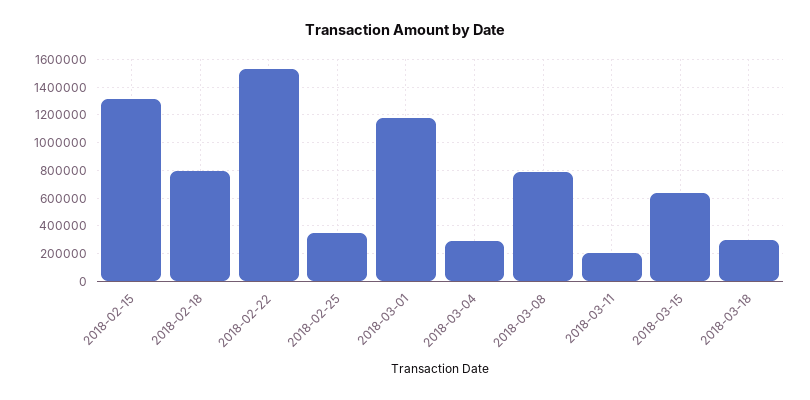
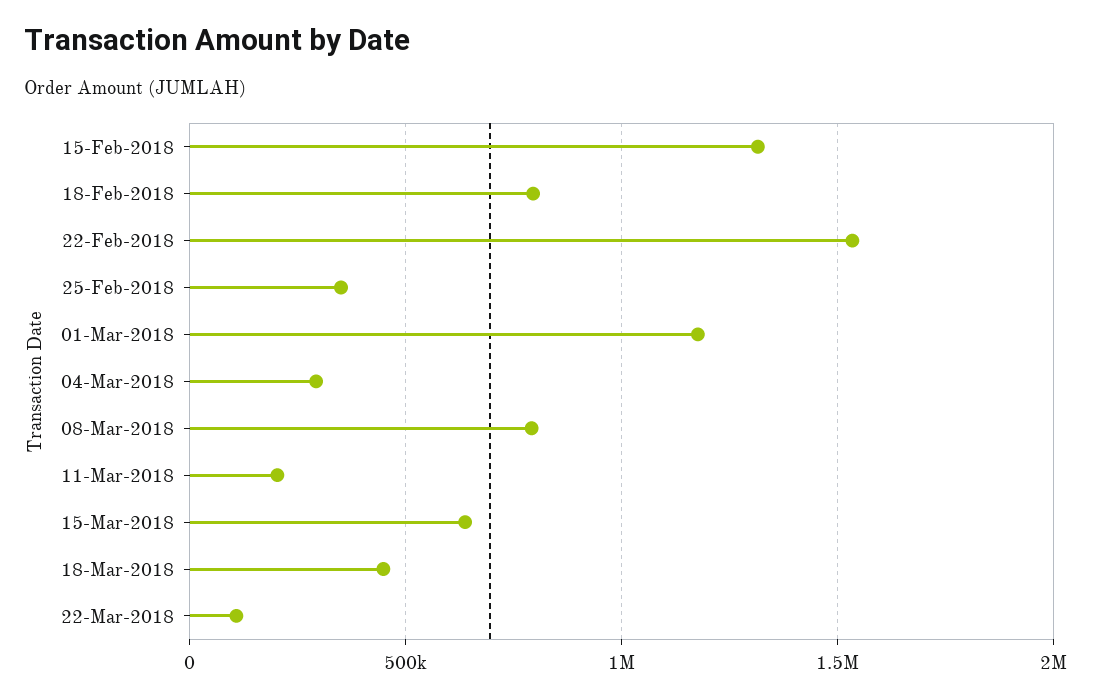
2018-03-18: 300000 -> 450000
22-Mar-2018: none -> 100000

